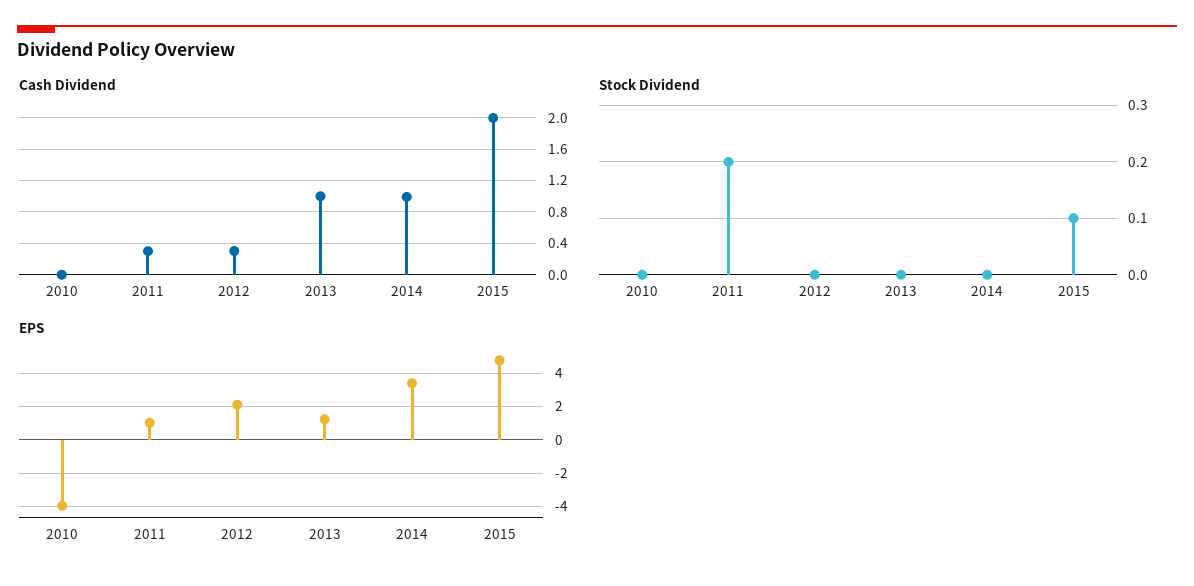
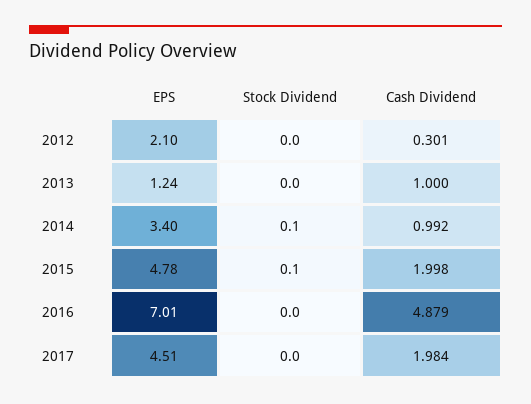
Cash Dividend, 2010: 0 -> none
Cash Dividend, 2011: 0.3 -> none
Stock Dividend, 2010: 0 -> none
Stock Dividend, 2011: 0.2 -> none
Stock Dividend, 2014: 0 -> 0.1
EPS, 2010: -4 -> none
EPS, 2011: 1 -> none
EPS, 2016: none -> 7.01
Stock Dividend, 2016: none -> 0
Cash Dividend, 2016: none -> 4.879
EPS, 2017: none -> 4.51
Stock Dividend, 2017: none -> 0
Cash Dividend, 2017: none -> 1.984

